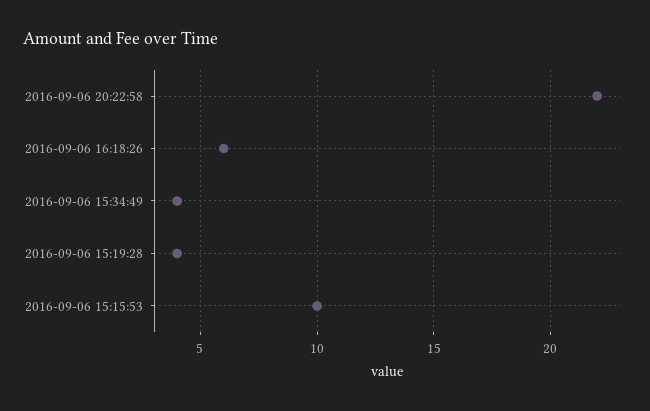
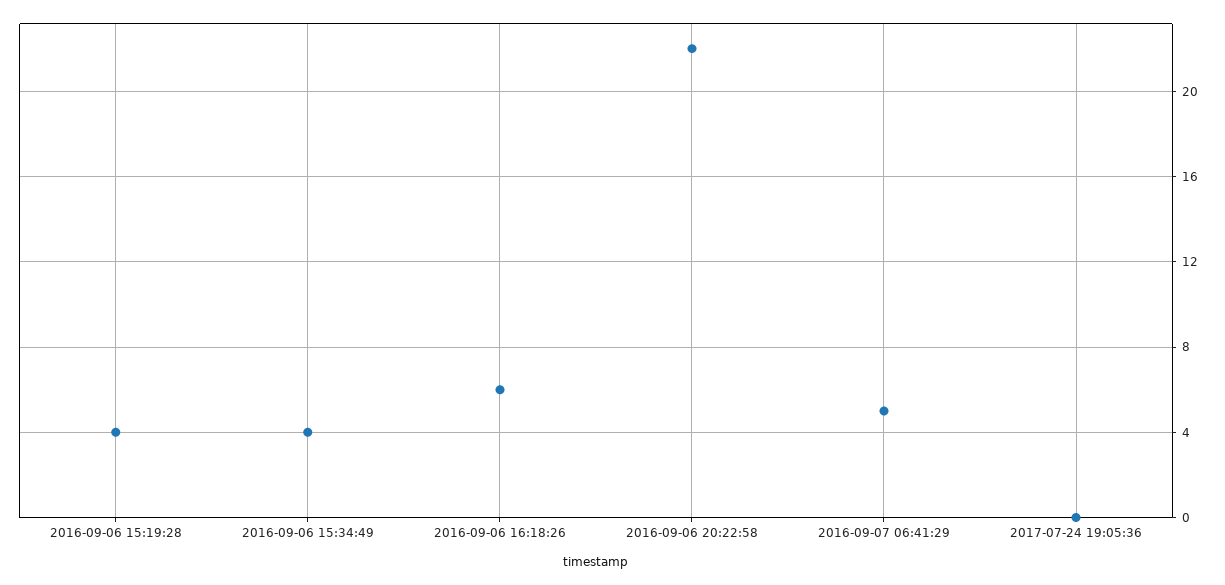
2016-09-06 15:15:53: 10 -> none
2016-09-07 06:41:29: none -> 5
2017-07-24 19:05:36: none -> 0

